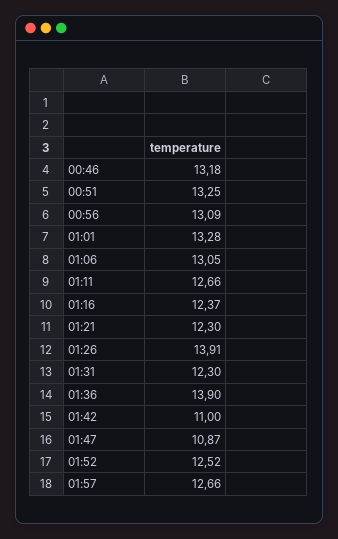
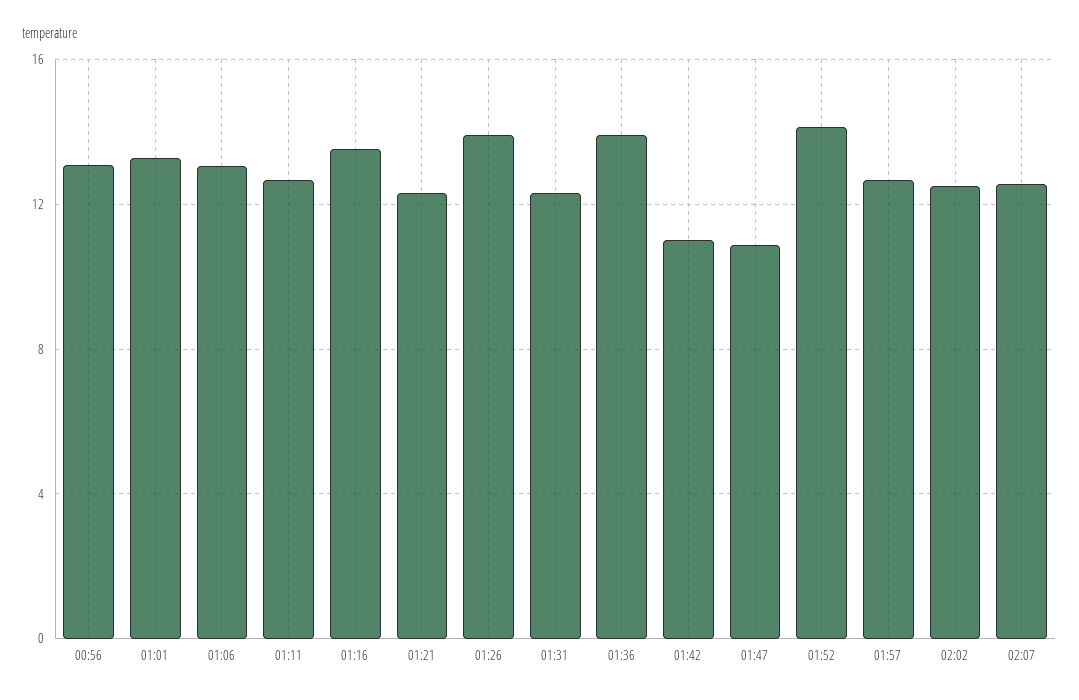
00:46: 13.18 -> none
00:51: 13.25 -> none
01:16: 12.37 -> 13.5
01:52: 12.52 -> 14
02:02: none -> 12.5
02:07: none -> 12.5

